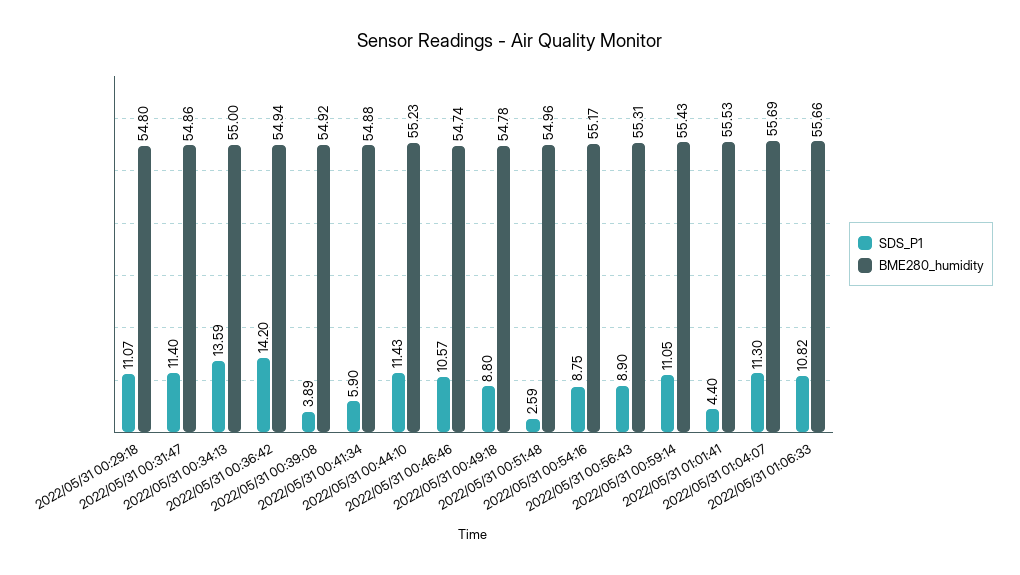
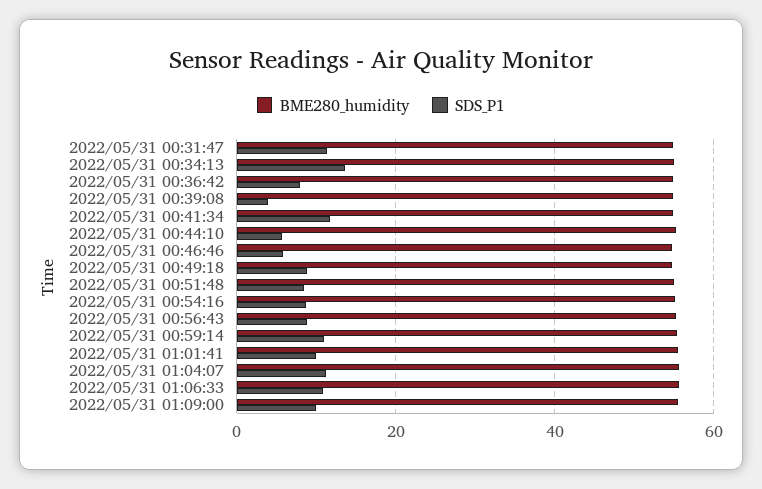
SDS_P1, 2022/05/31 00:29:18: 11.07 -> none
BME280_humidity, 2022/05/31 00:29:18: 54.8 -> none
SDS_P1, 2022/05/31 00:36:42: 14.2 -> 8
SDS_P1, 2022/05/31 00:41:34: 5.9 -> 12
SDS_P1, 2022/05/31 00:44:10: 11.43 -> 6
SDS_P1, 2022/05/31 00:46:46: 10.57 -> 6
SDS_P1, 2022/05/31 00:51:48: 2.59 -> 8
SDS_P1, 2022/05/31 01:01:41: 4.4 -> 10
BME280_humidity, 2022/05/31 01:09:00: none -> 56
SDS_P1, 2022/05/31 01:09:00: none -> 10

